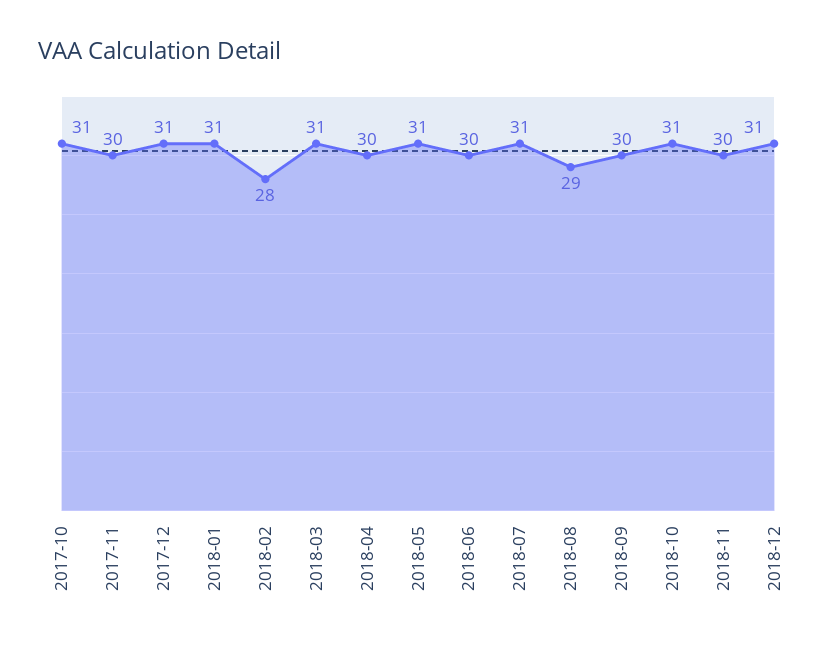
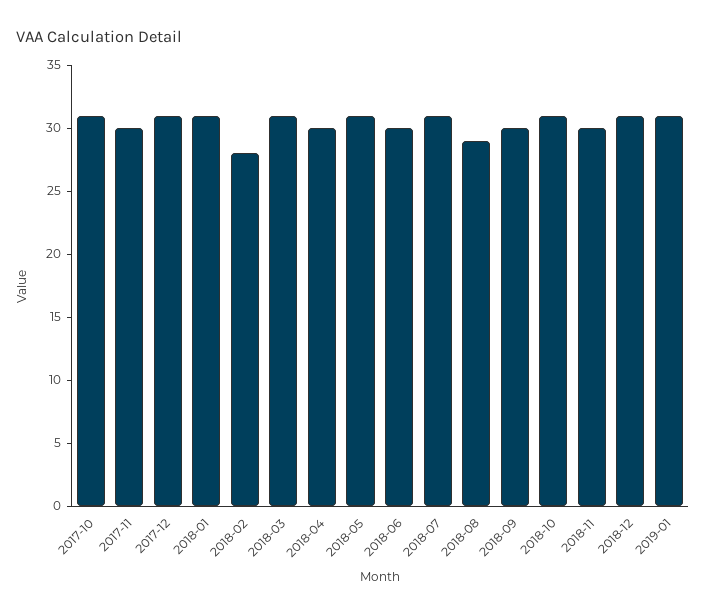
2019-01: none -> 31

